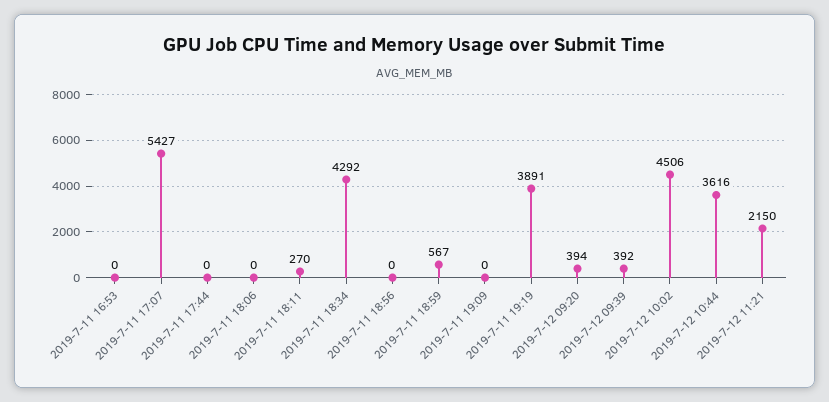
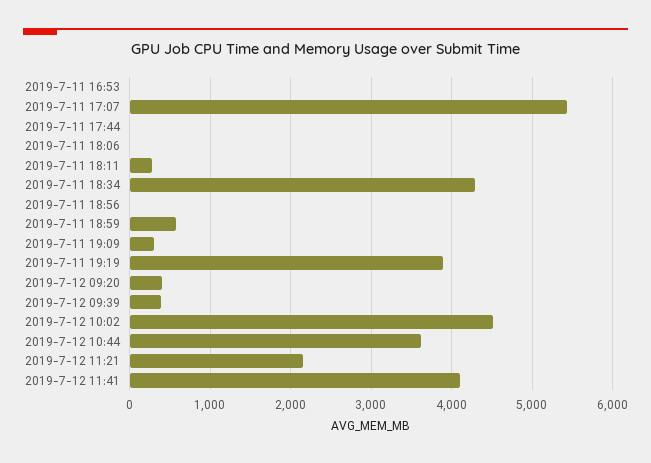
2019-7-11 19:09: 0 -> 300
2019-7-12 11:41: none -> 4100

